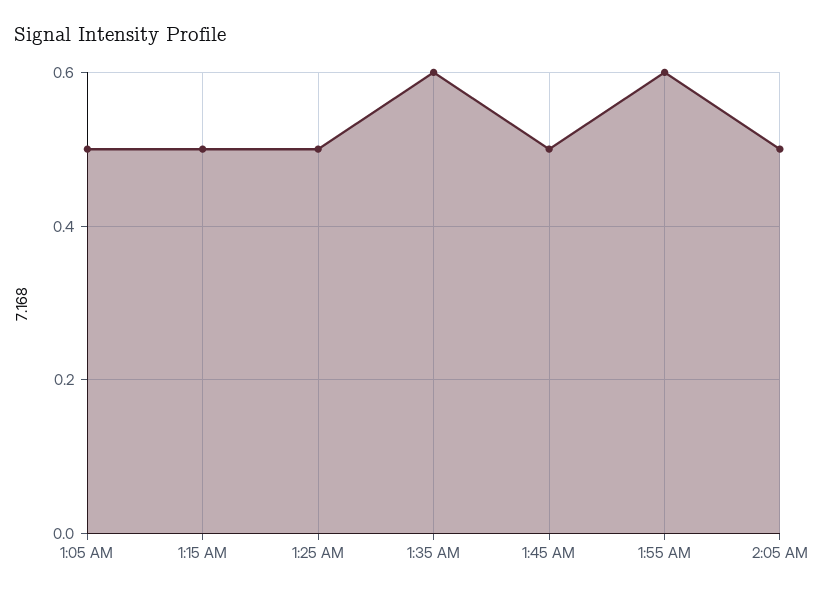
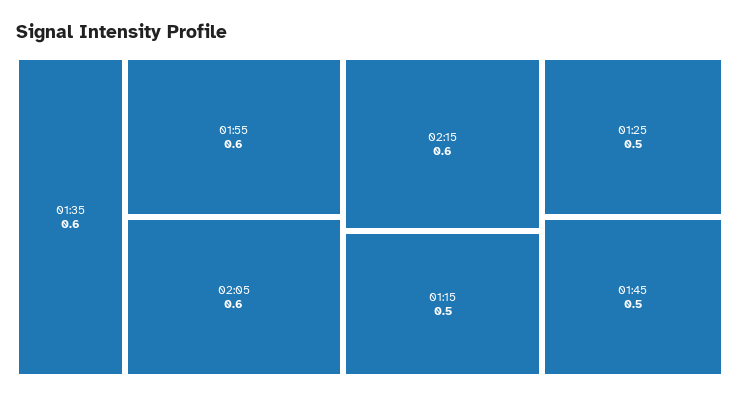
1:05 AM: 0.5 -> none
2:05 AM: 0.5 -> 0.6
02:15: none -> 0.6

